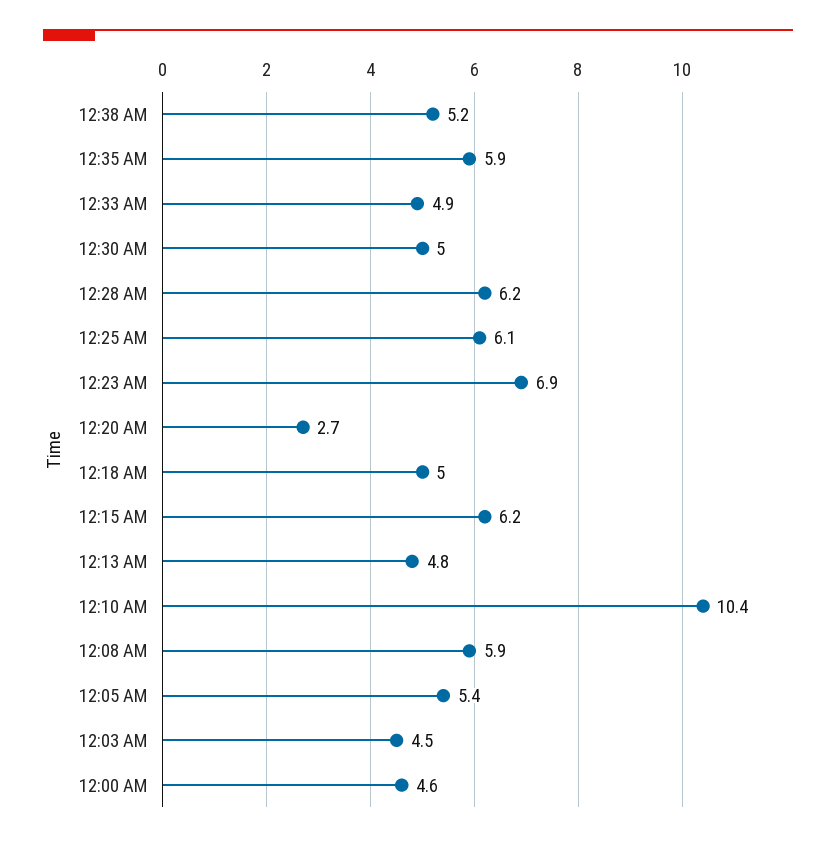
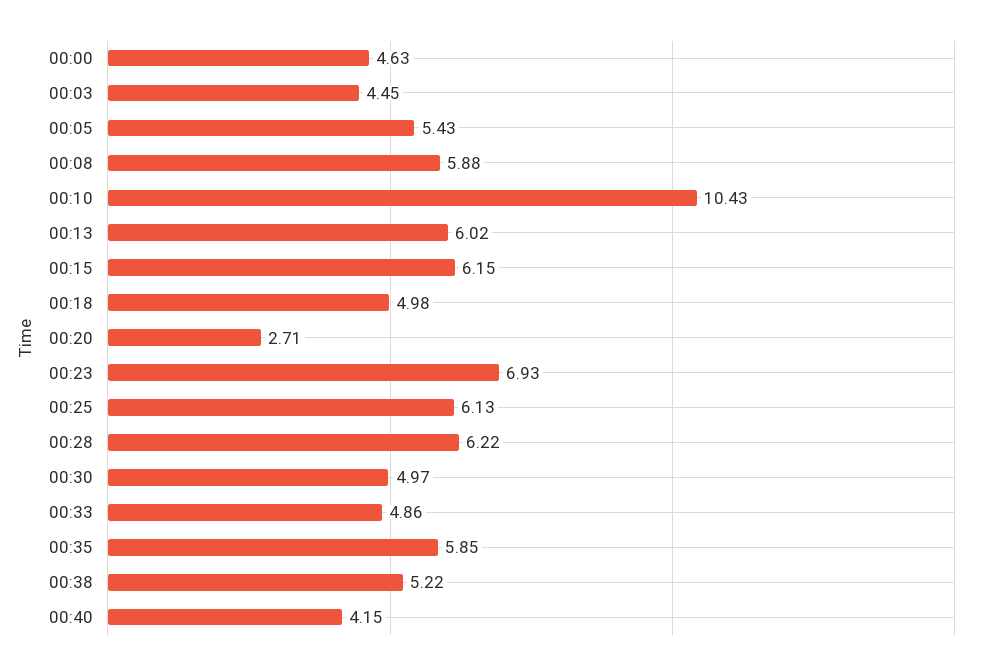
12:13 AM: 4.8 -> 6.02
00:40: none -> 4.15

